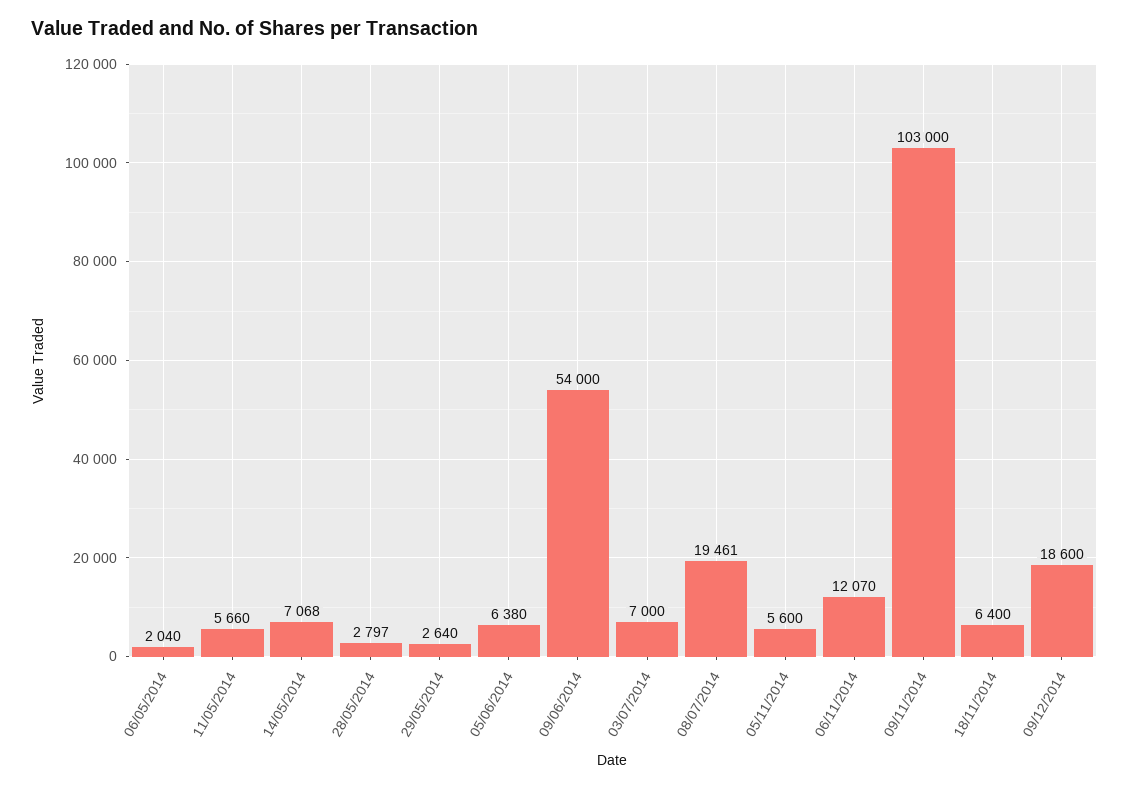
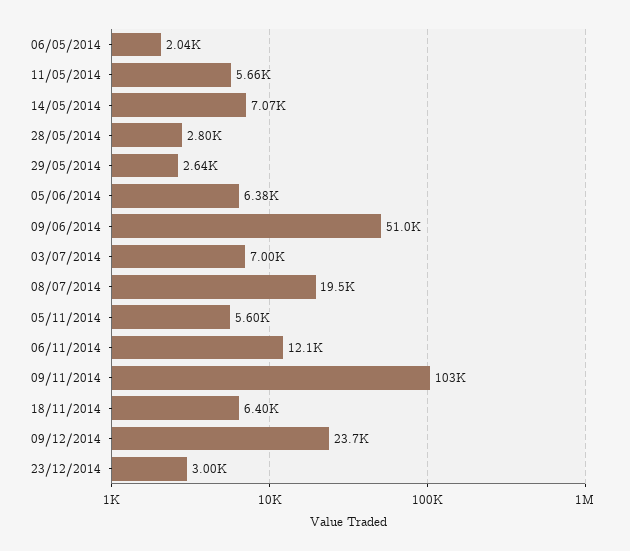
09/06/2014: 54000 -> 51000
09/12/2014: 18600 -> 23700
23/12/2014: none -> 3000

